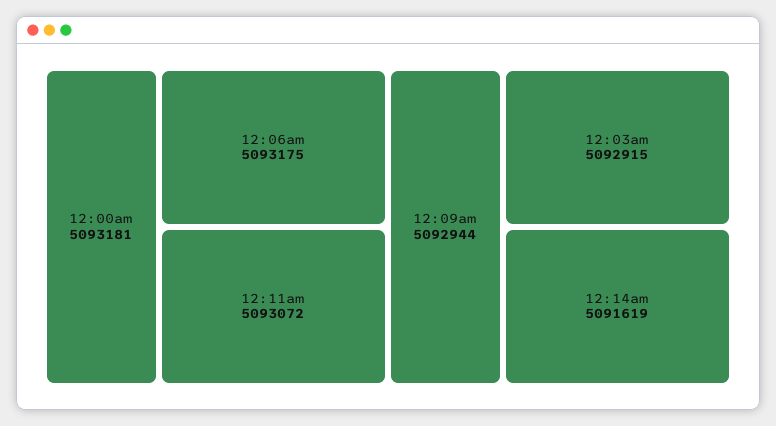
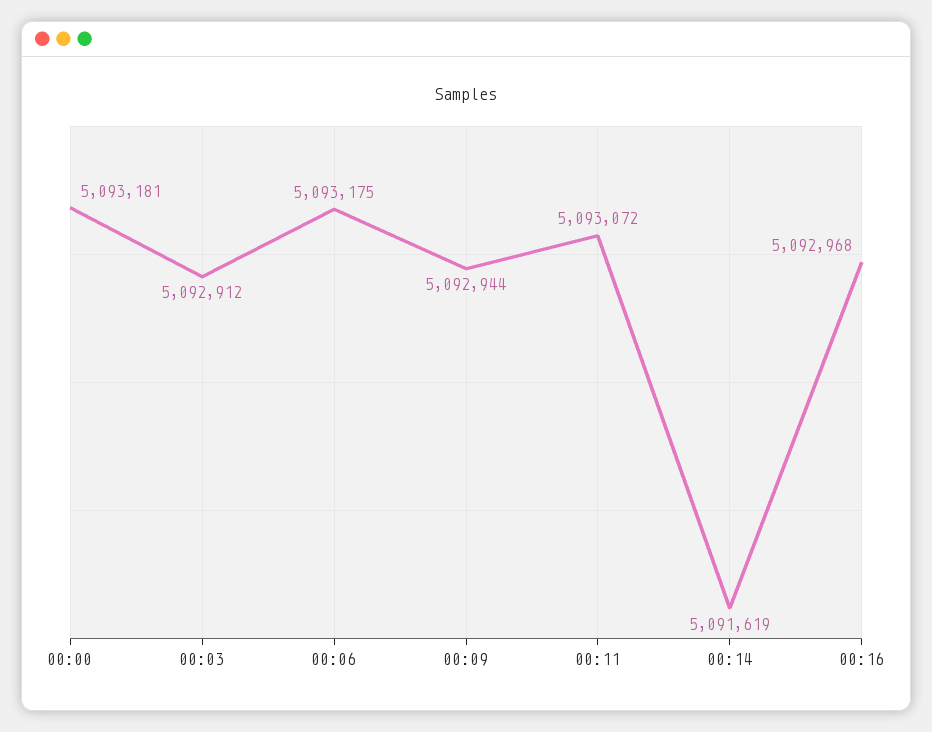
12:03am: 5092915 -> 5092912
00:16: none -> 5092968

